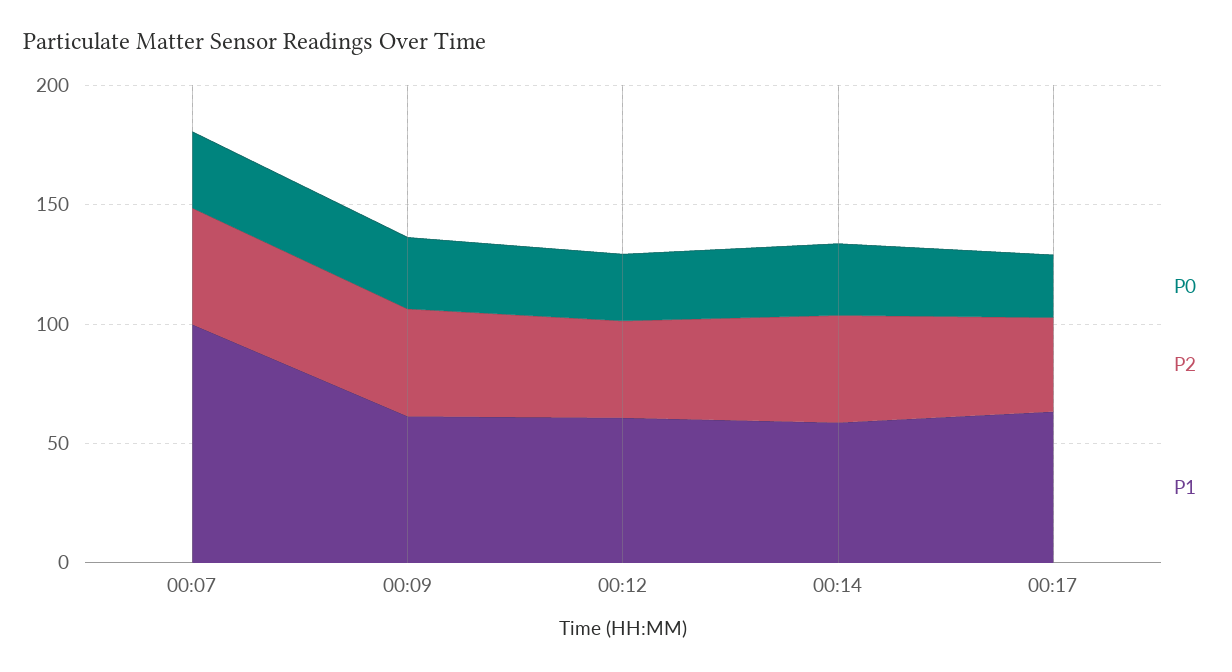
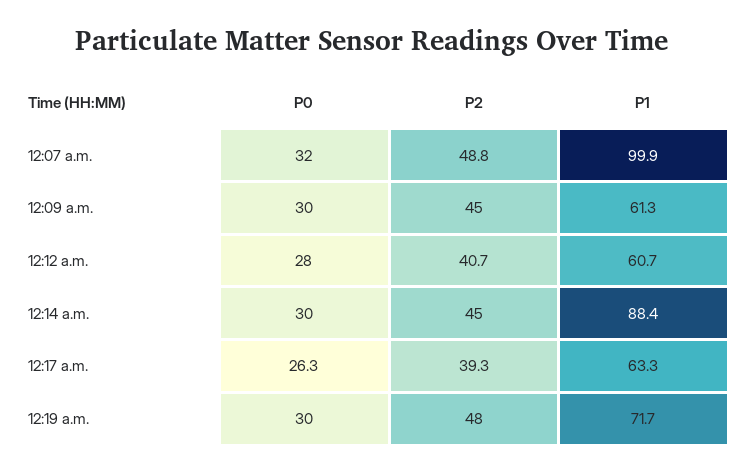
P1, 00:14: 60 -> 88.4
P0, 12:19 a.m.: none -> 30
P2, 12:19 a.m.: none -> 48
P1, 12:19 a.m.: none -> 71.7

